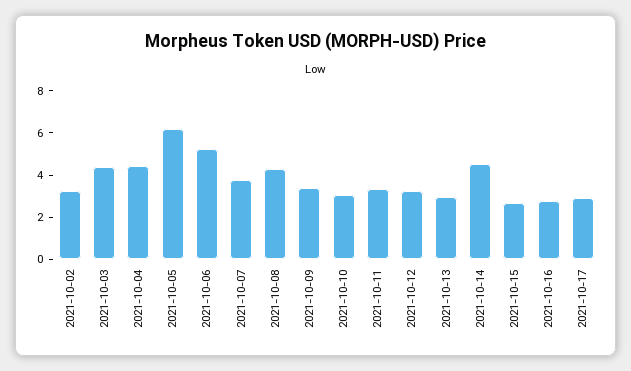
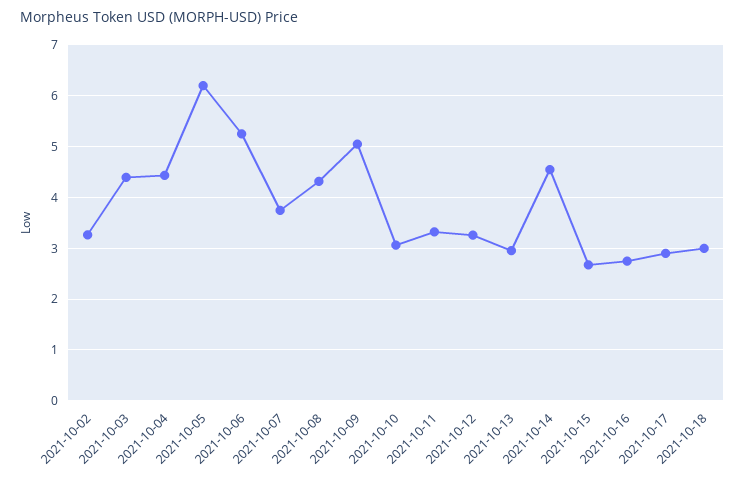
2021-10-09: 3.5 -> 5
2021-10-18: none -> 3

